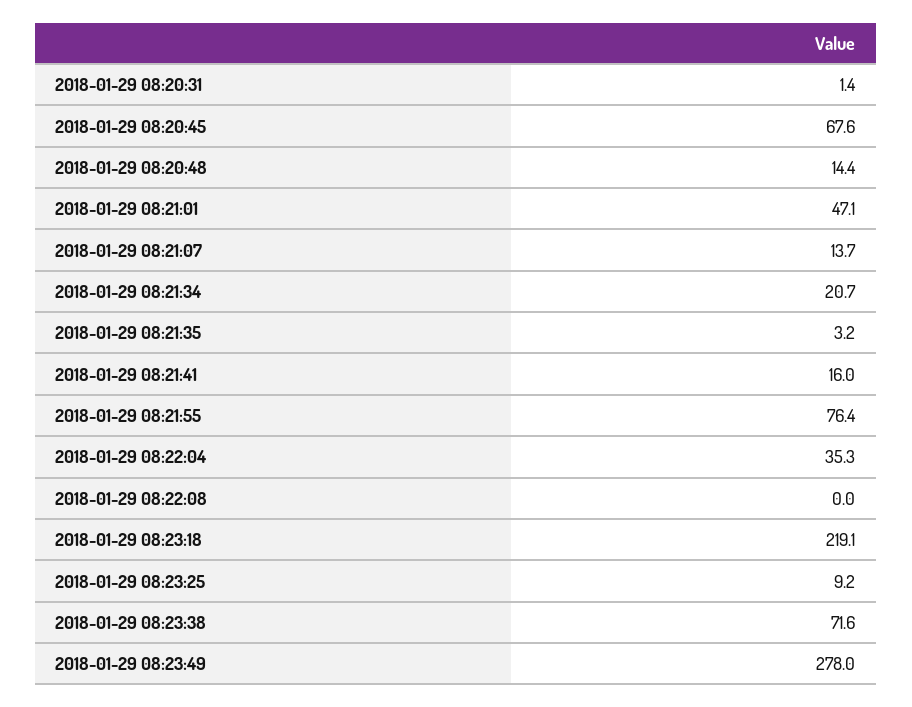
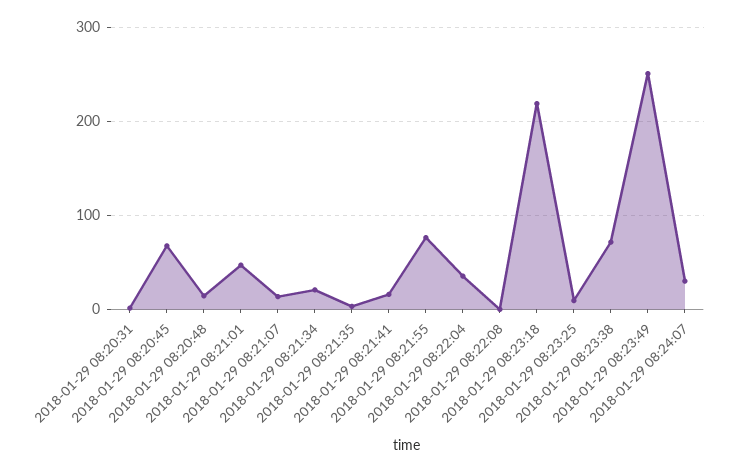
2018-01-29 08:23:49: 278 -> 250
2018-01-29 08:24:07: none -> 30

